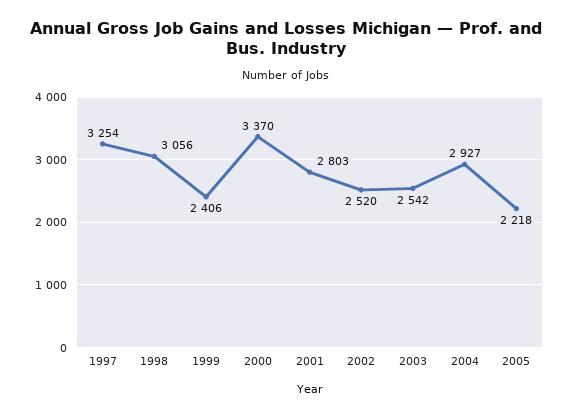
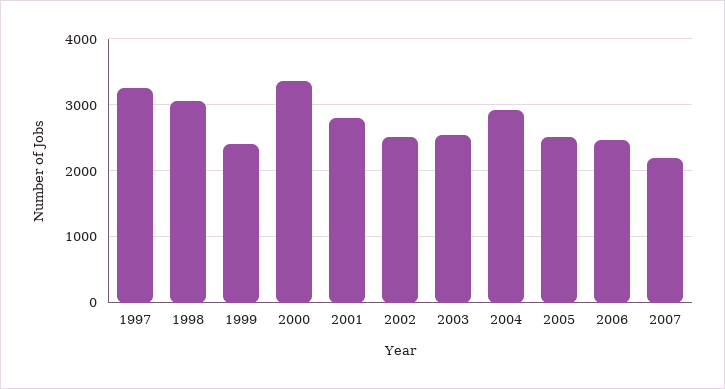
2005: 2218 -> 2500
2006: none -> 2500
2007: none -> 2200

